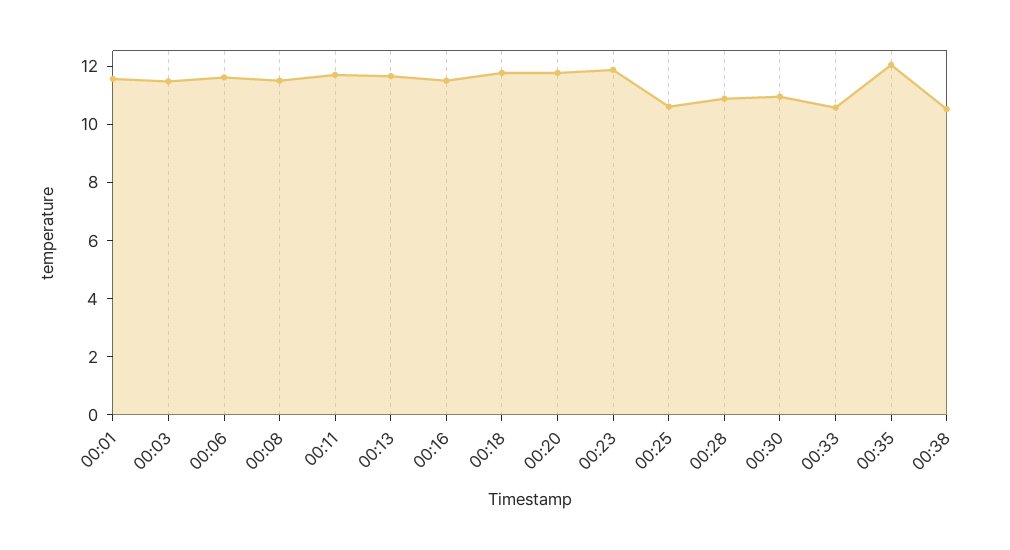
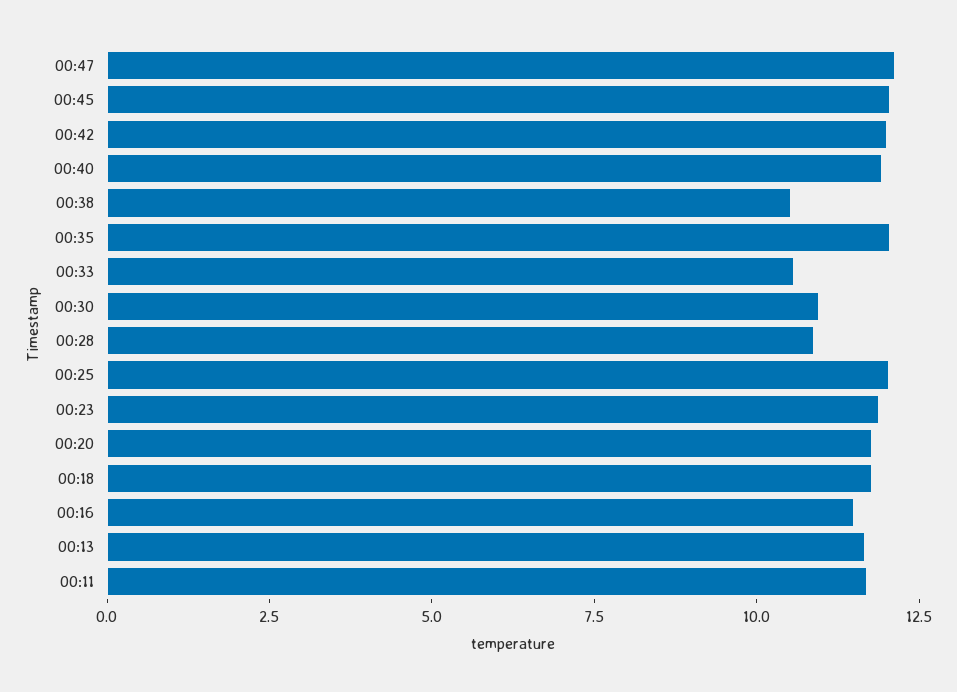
00:01: 11.5 -> none
00:03: 11.5 -> none
00:06: 11.5 -> none
00:08: 11.5 -> none
00:25: 10.5 -> 12
00:47: none -> 12
00:45: none -> 12
00:42: none -> 12
00:40: none -> 12

